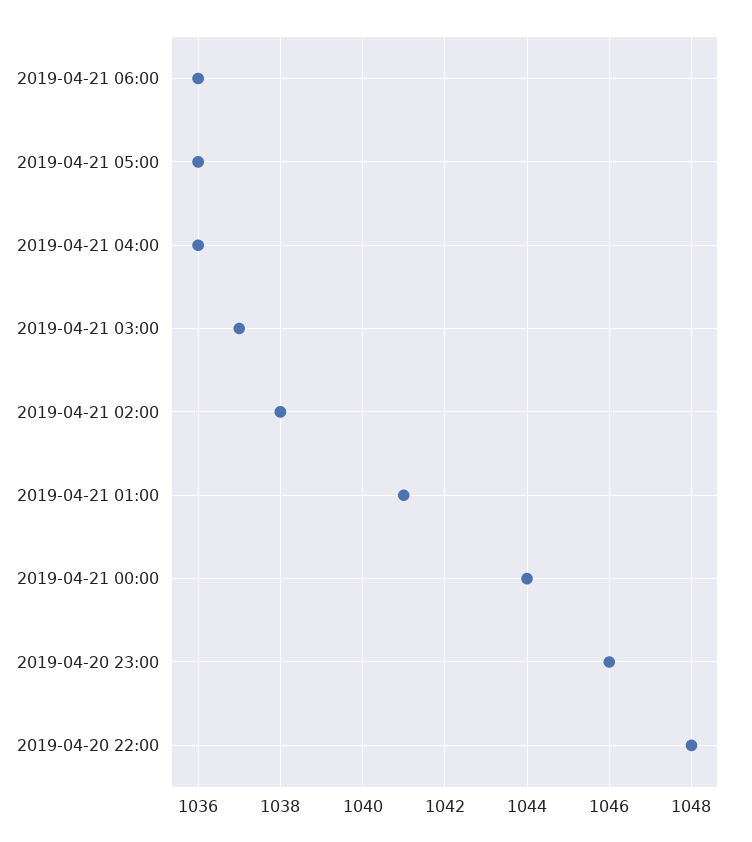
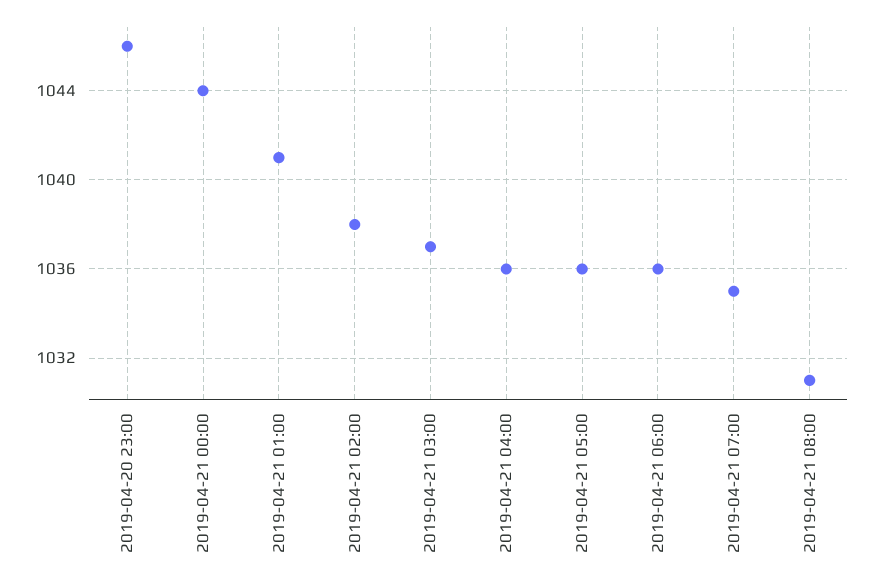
2019-04-20 22:00: 1048 -> none
2019-04-21 07:00: none -> 1035
2019-04-21 08:00: none -> 1031

